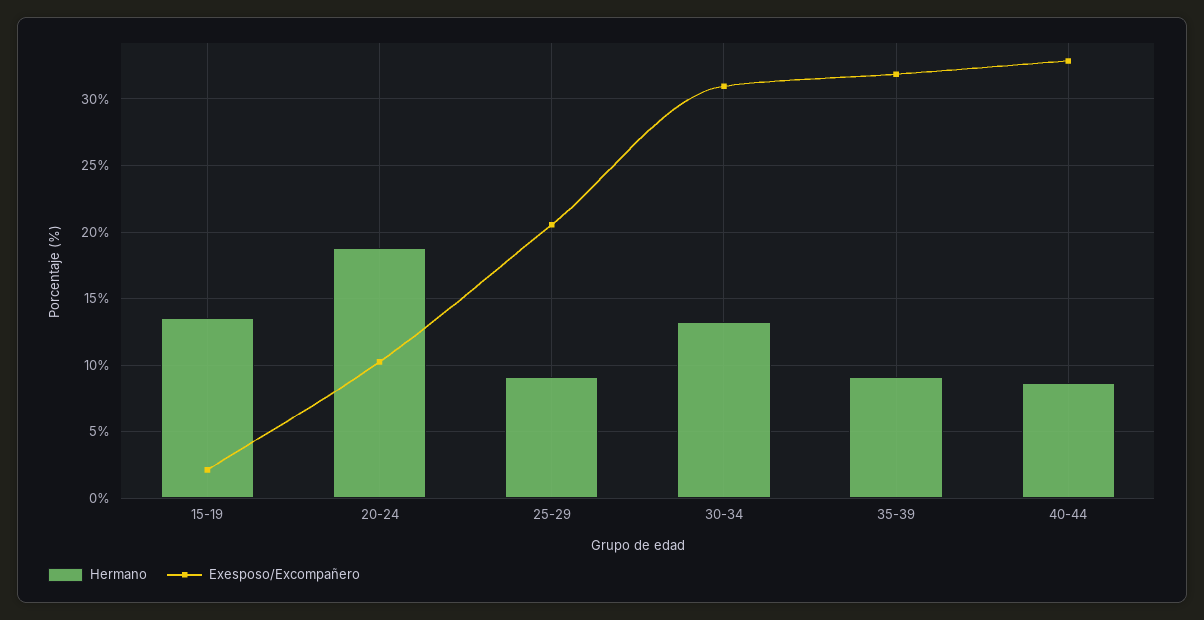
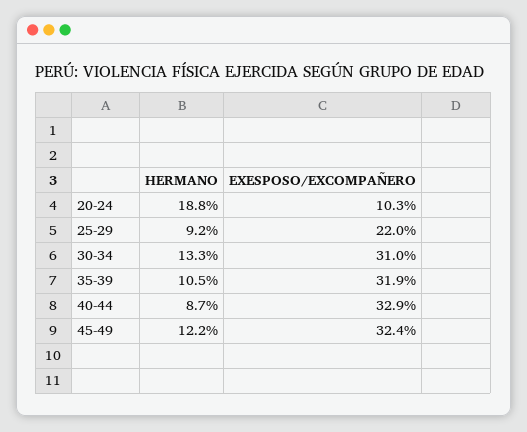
Hermano, 15-19: 13.5 -> none
Exesposo/Excompañero, 15-19: 2 -> none
Exesposo/Excompañero, 25-29: 20.5 -> 22
Hermano, 35-39: 9 -> 10.5
Hermano, 45-49: none -> 12.2
Exesposo/Excompañero, 45-49: none -> 32.4

